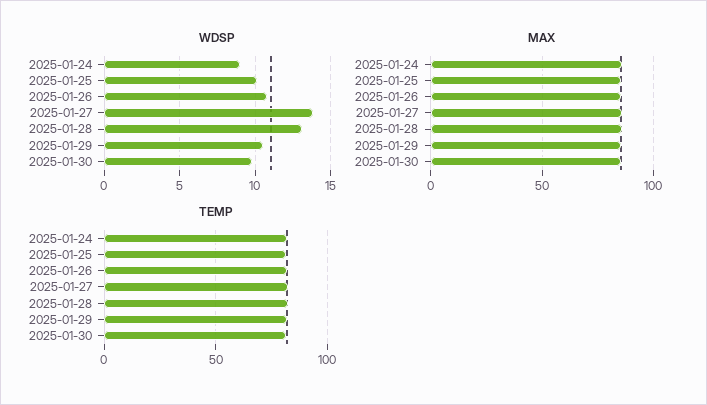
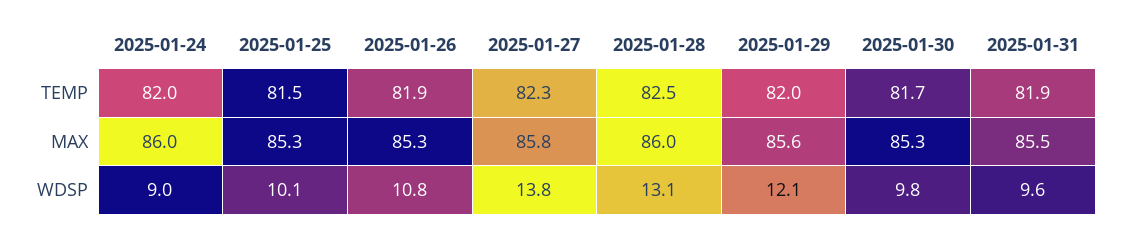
WDSP, 2025-01-29: 10.5 -> 12.1
TEMP, 2025-01-31: none -> 81.9
MAX, 2025-01-31: none -> 85.5
WDSP, 2025-01-31: none -> 9.6

